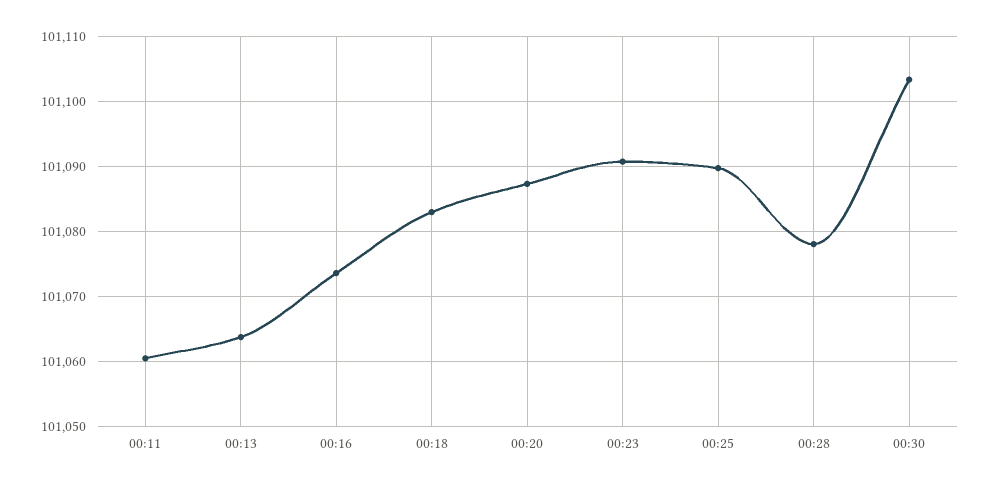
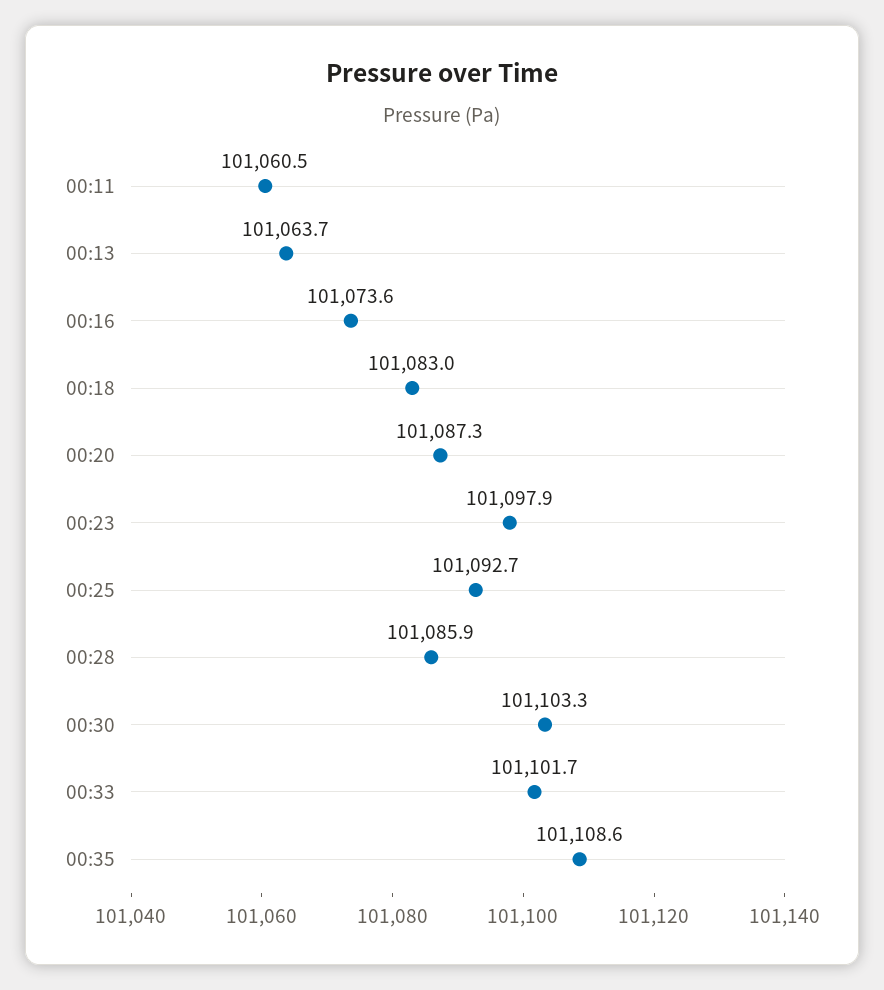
00:23: 101091 -> 101097.9
00:25: 101090 -> 101092.7
00:28: 101078 -> 101085.9
00:33: none -> 101101.7
00:35: none -> 101108.6

